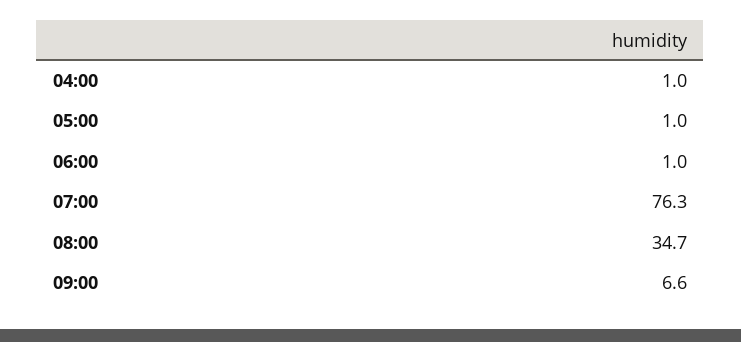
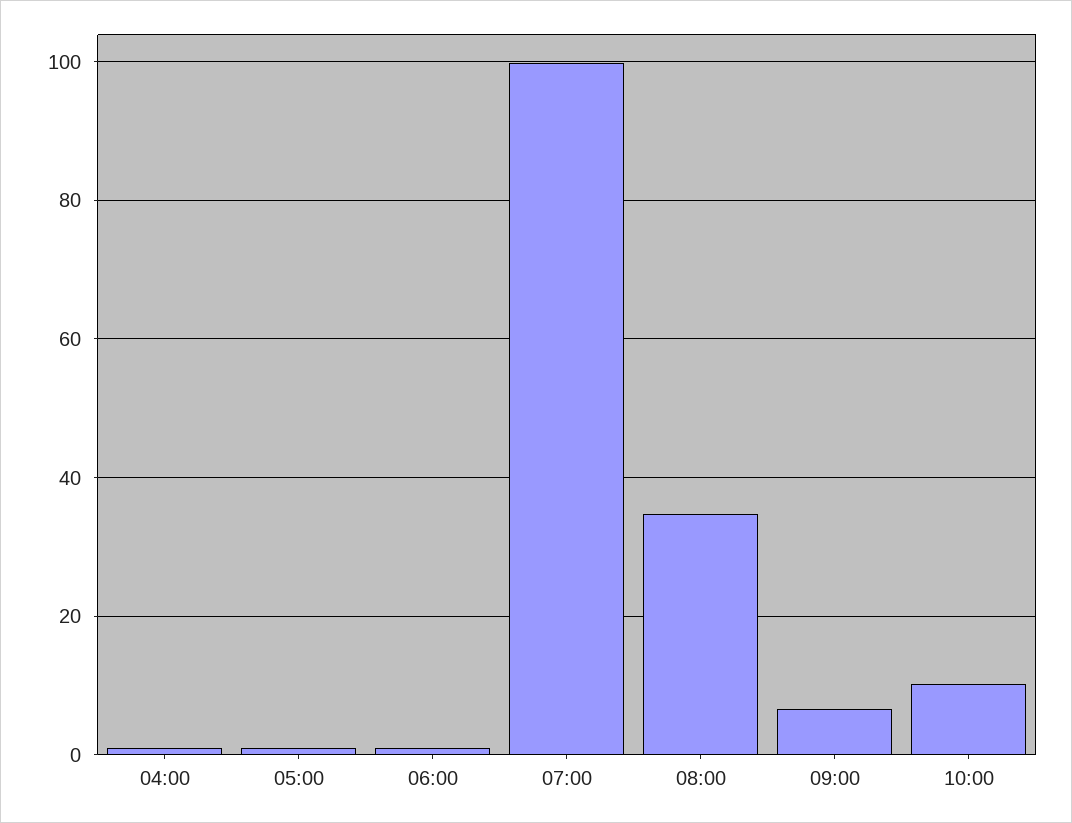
07:00: 76.3 -> 100
10:00: none -> 10

